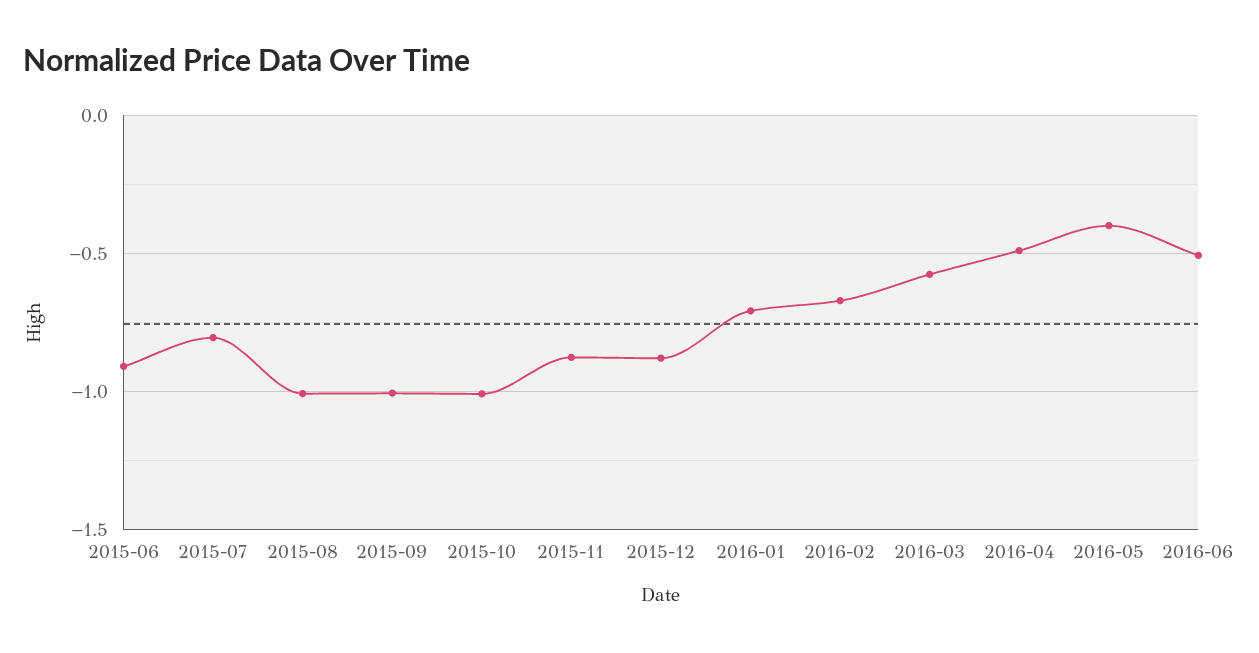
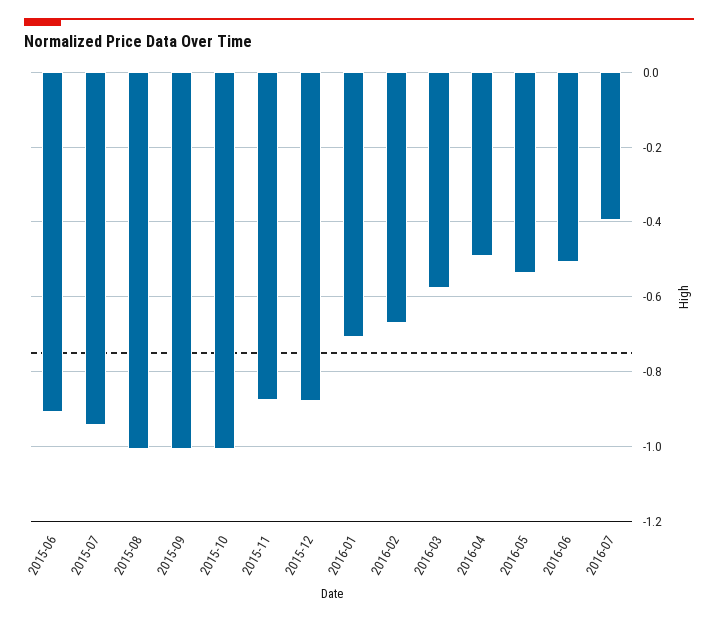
2015-07: -0.8 -> -0.94
2016-05: -0.4 -> -0.54
2016-07: none -> -0.4

